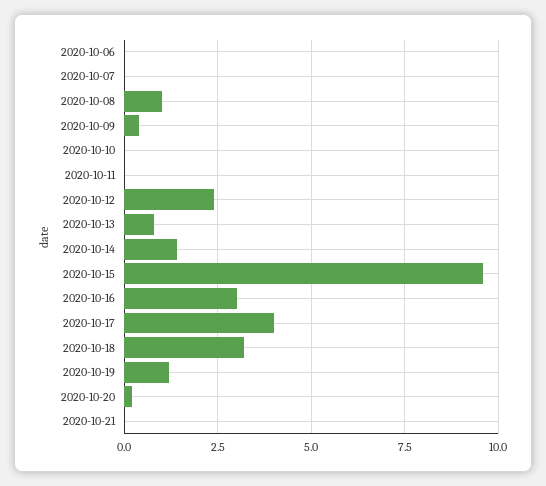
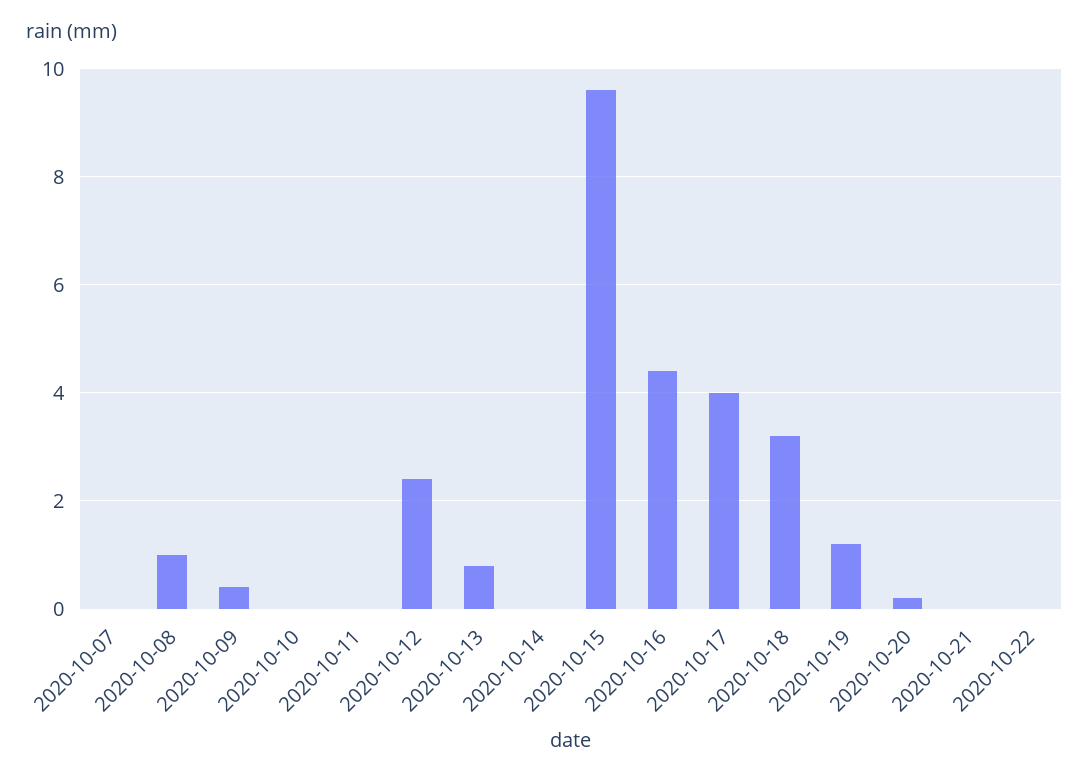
2020-10-06: 0 -> none
2020-10-14: 1.5 -> 0
2020-10-16: 3 -> 4.5
2020-10-22: none -> 0

